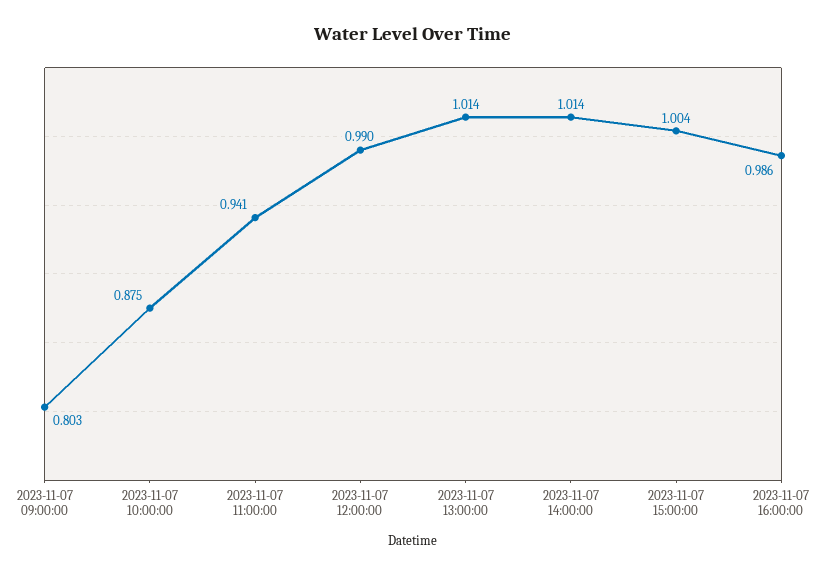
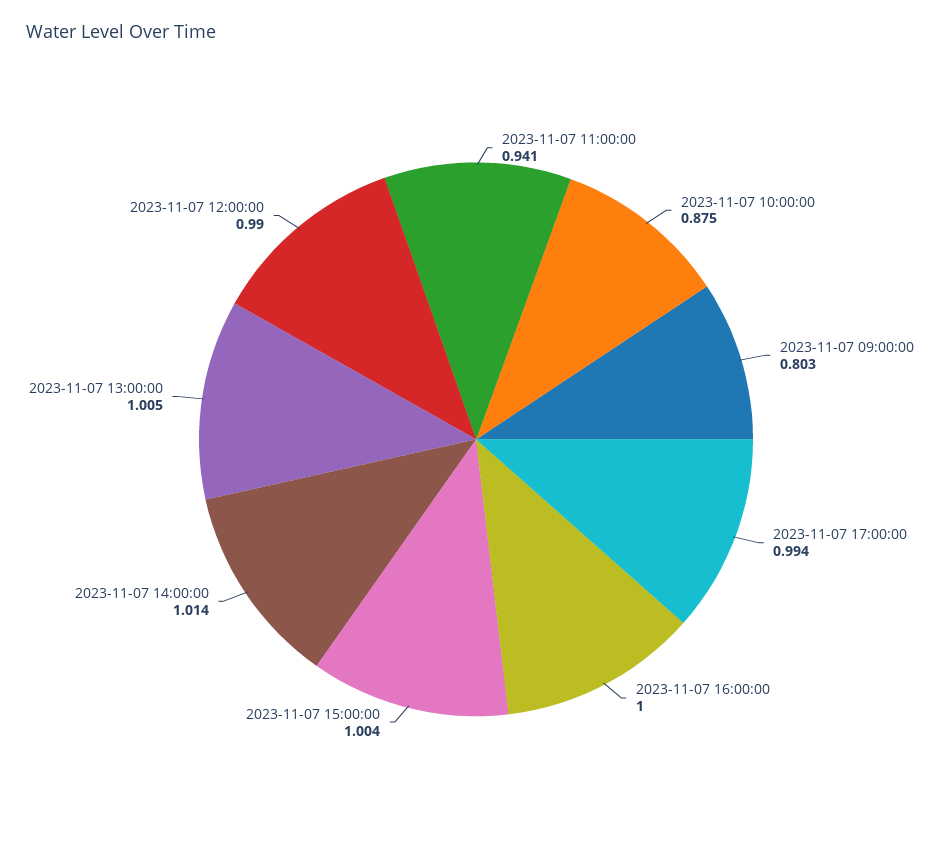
2023-11-07 13:00:00: 1.014 -> 1.005
2023-11-07 16:00:00: 0.986 -> 1
2023-11-07 17:00:00: none -> 0.994

